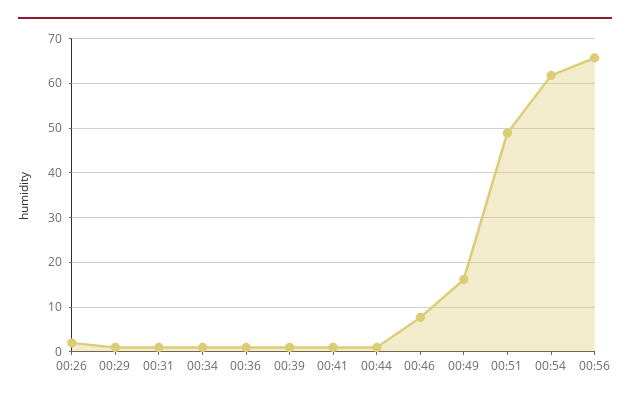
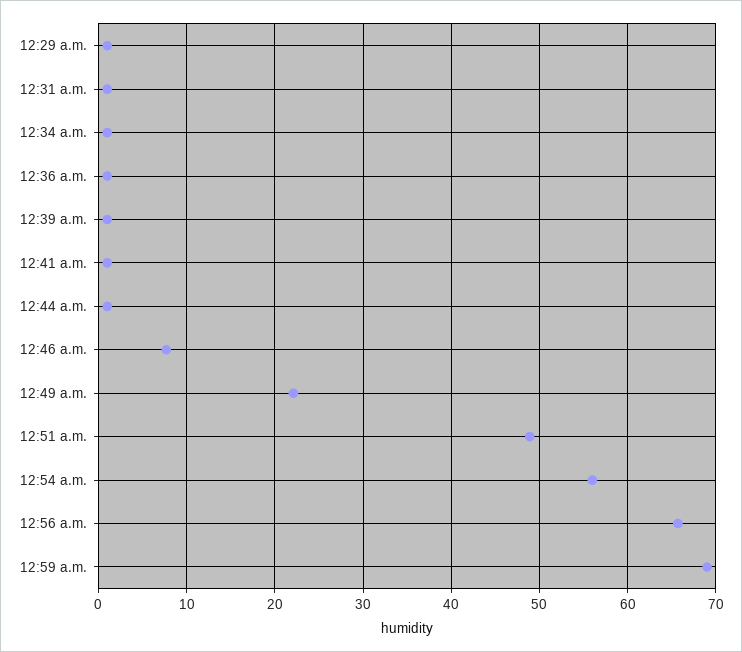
00:26: 2 -> none
00:49: 16 -> 22
00:54: 62 -> 56
12:59 a.m.: none -> 69

